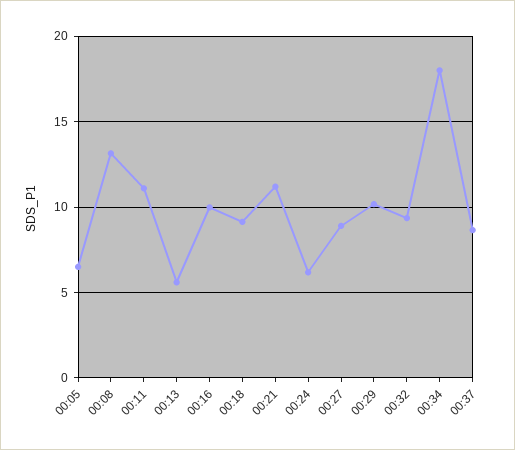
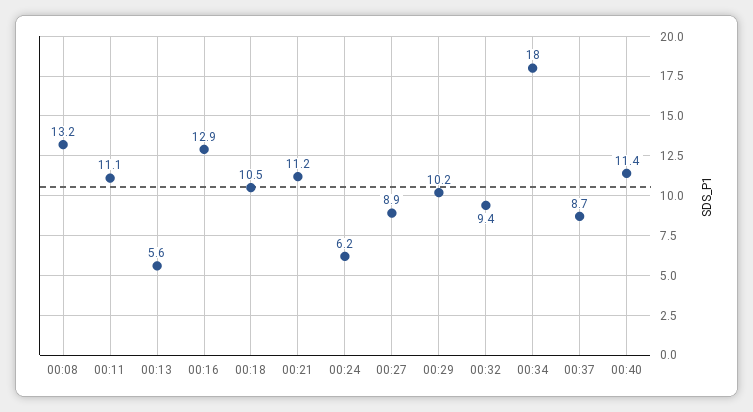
00:05: 6.5 -> none
00:16: 10 -> 12.9
00:18: 9 -> 10.5
00:40: none -> 11.4

